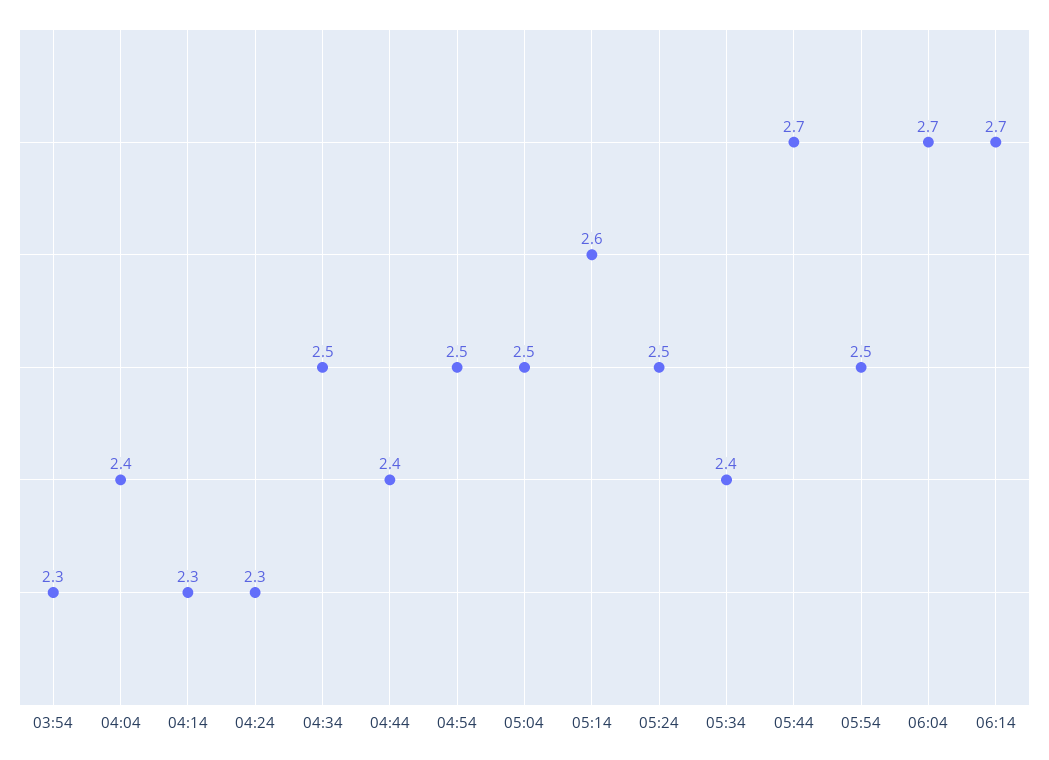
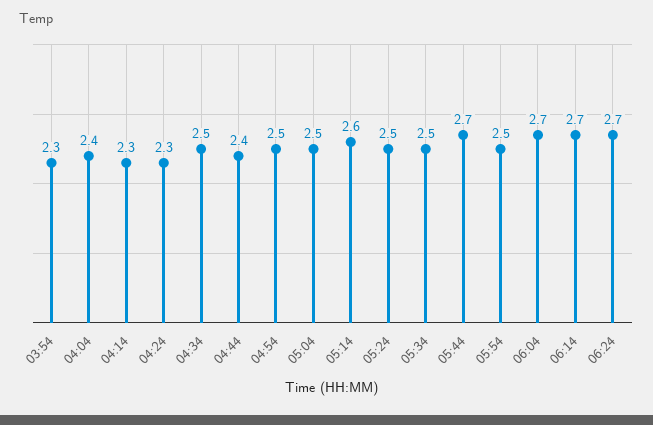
05:34: 2.4 -> 2.5
06:24: none -> 2.7

